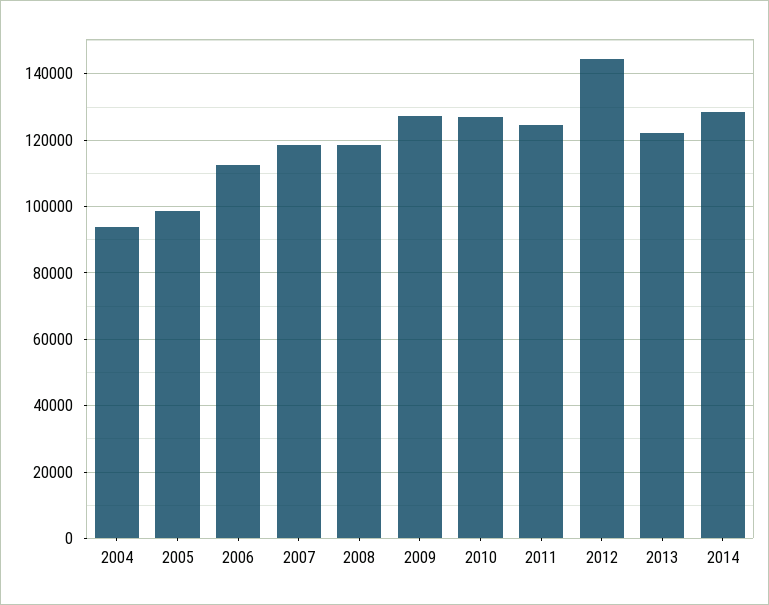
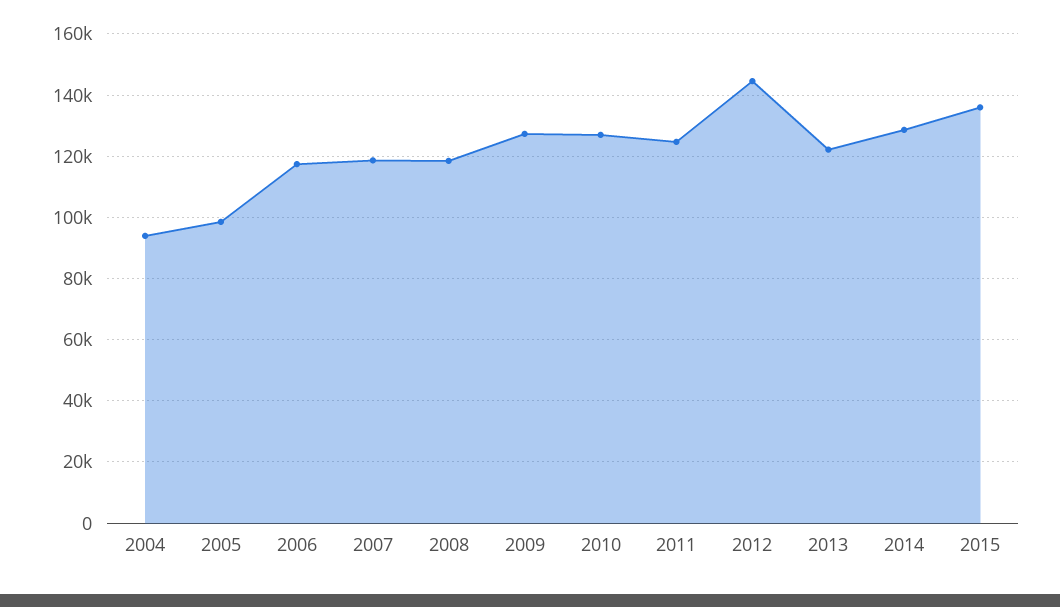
2006: 112000 -> 118000
2015: none -> 136000

